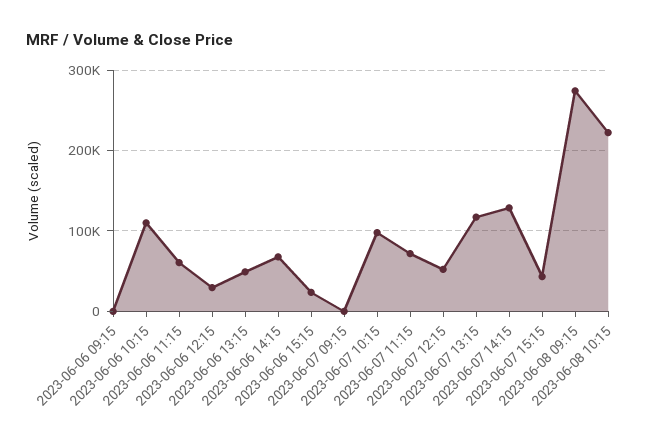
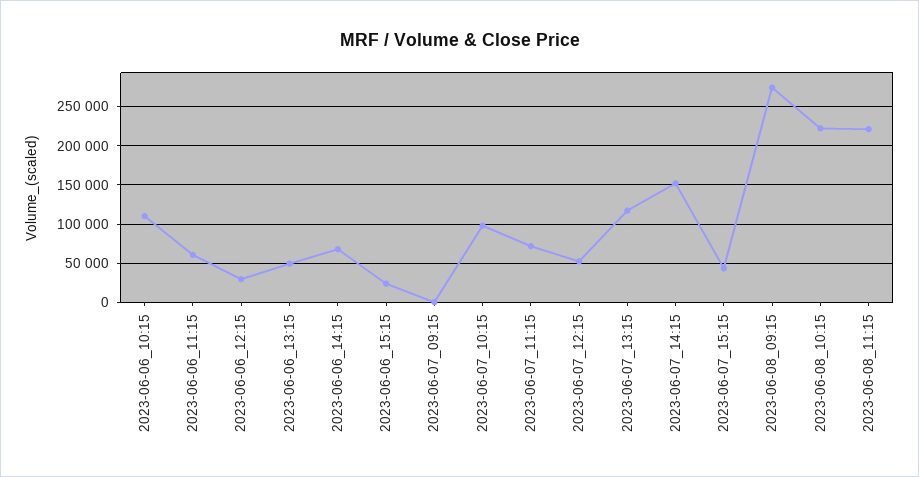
2023-06-06 09:15: 0 -> none
2023-06-07 14:15: 130000 -> 150000
2023-06-08_11:15: none -> 220000

